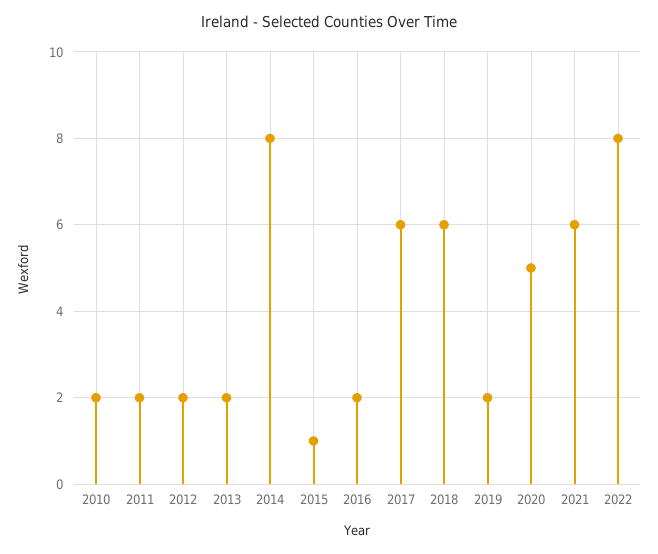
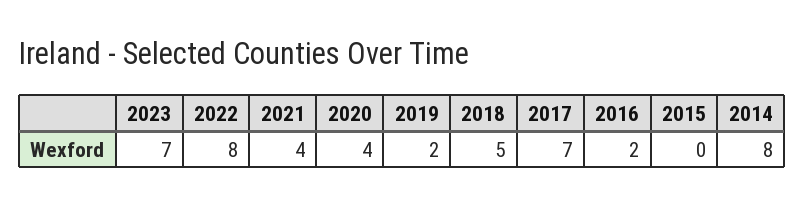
2010: 2 -> none
2011: 2 -> none
2012: 2 -> none
2013: 2 -> none
2015: 1 -> 0
2017: 6 -> 7
2018: 6 -> 5
2020: 5 -> 4
2021: 6 -> 4
2023: none -> 7

